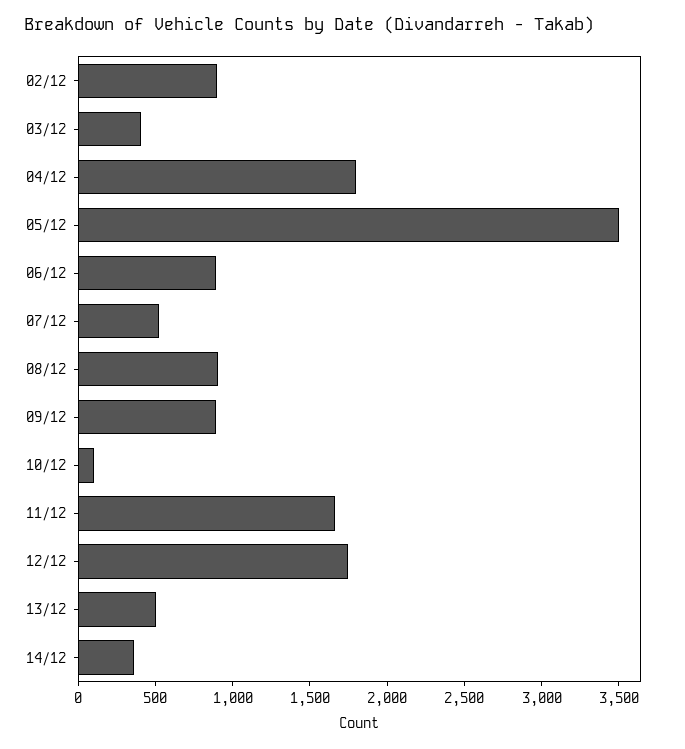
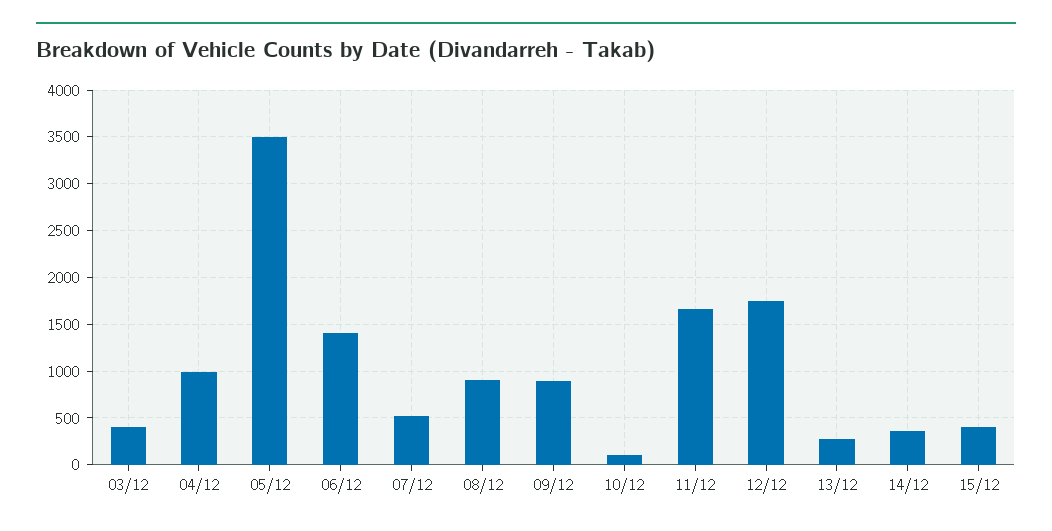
02/12: 900 -> none
04/12: 1800 -> 1000
06/12: 900 -> 1400
13/12: 500 -> 300
15/12: none -> 400

